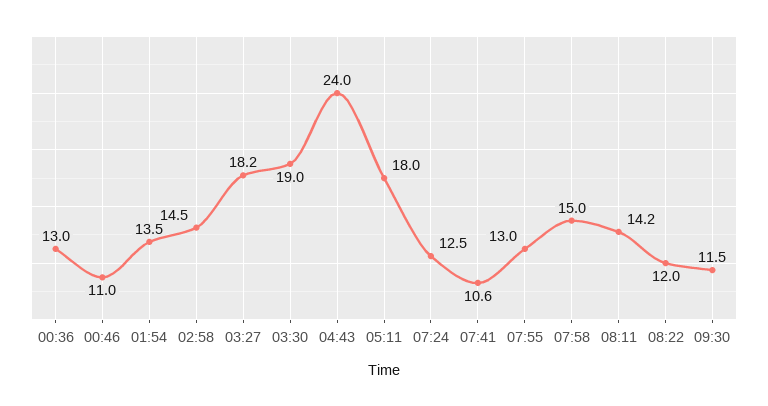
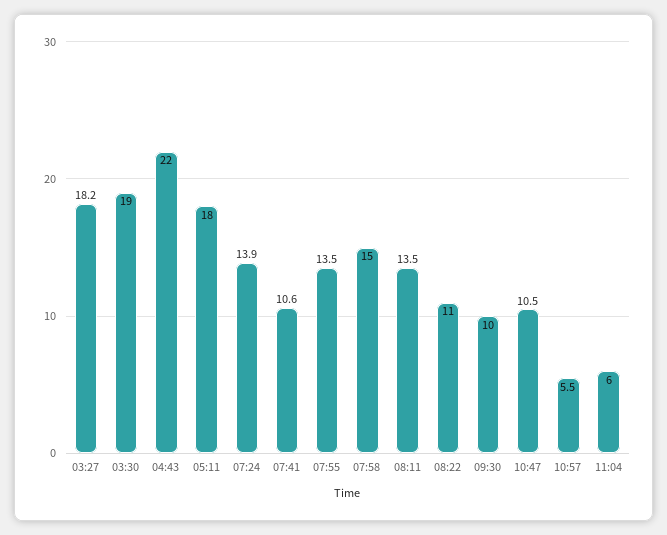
00:36: 13 -> none
00:46: 11 -> none
01:54: 13.5 -> none
02:58: 14.5 -> none
04:43: 24 -> 22
07:24: 12.5 -> 13.9
07:55: 13 -> 13.5
08:11: 14.2 -> 13.5
08:22: 12 -> 11
09:30: 11.5 -> 10
10:47: none -> 10.5
10:57: none -> 5.5
11:04: none -> 6

